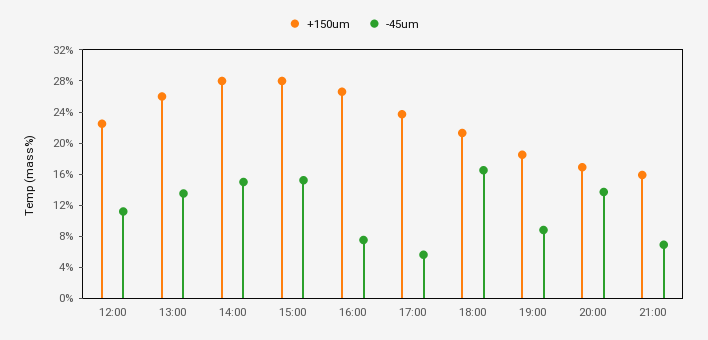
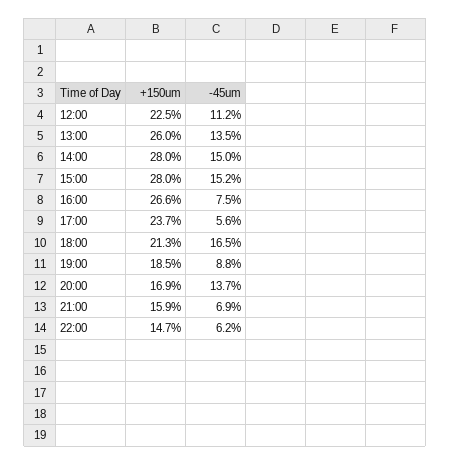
+150um, 22:00: none -> 14.7
-45um, 22:00: none -> 6.2

